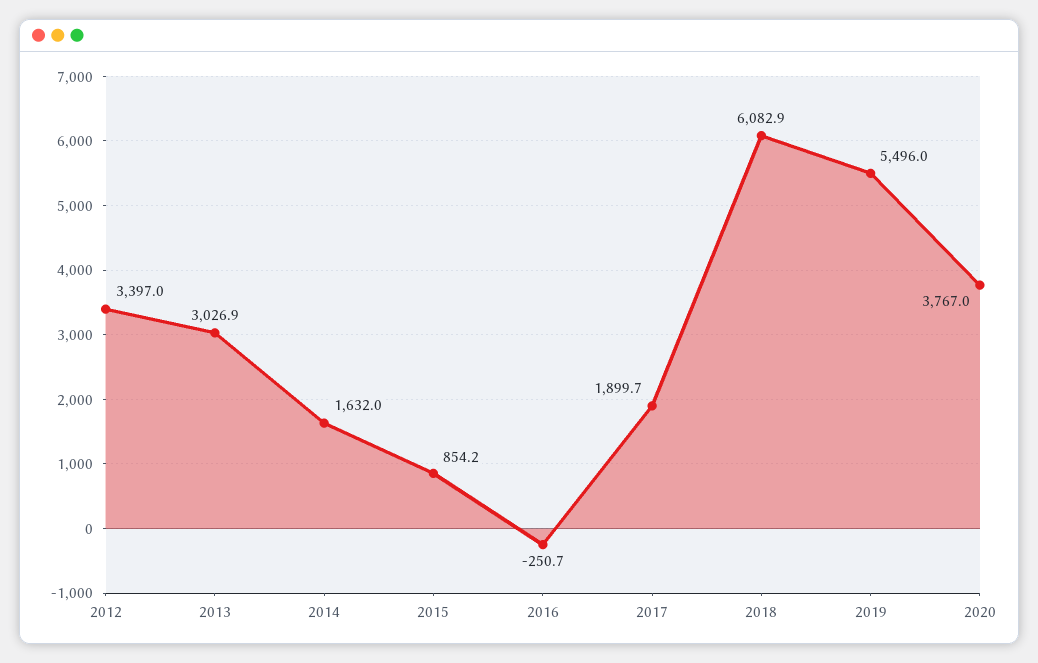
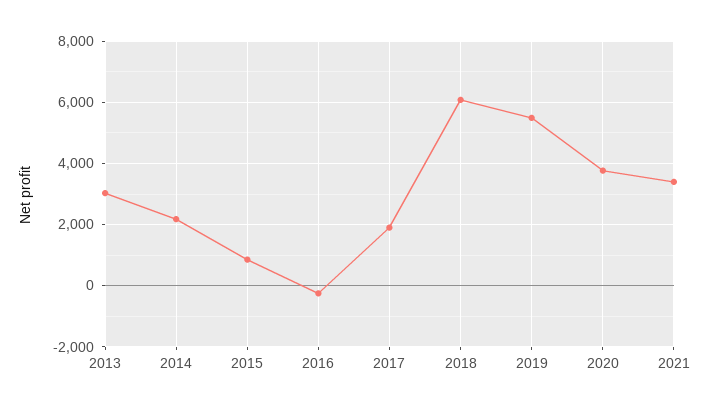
2012: 3397 -> none
2014: 1632 -> 2200
2021: none -> 3400

